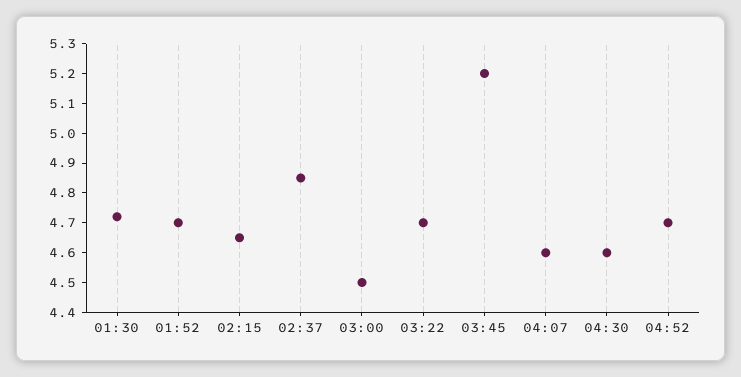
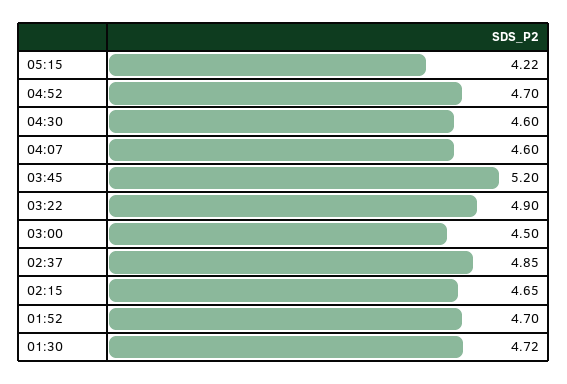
03:22: 4.7 -> 4.9
05:15: none -> 4.22

